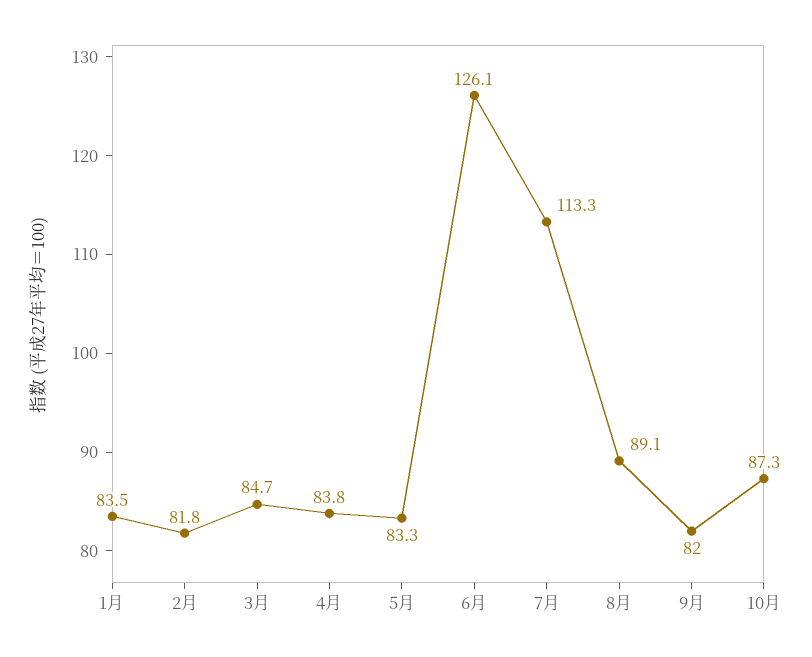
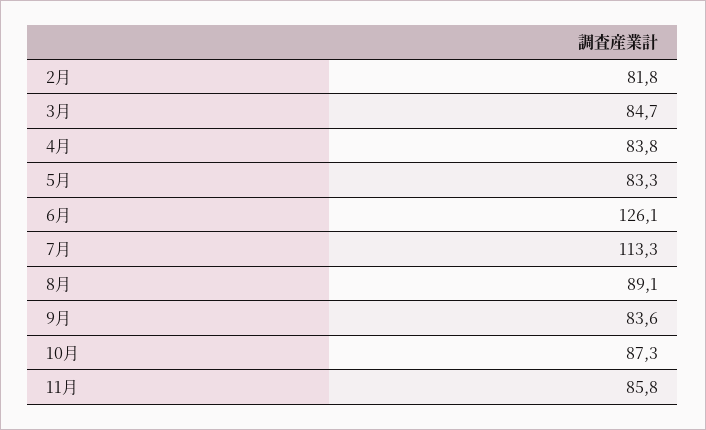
1月: 83.5 -> none
9月: 82 -> 83.6
11月: none -> 85.8

